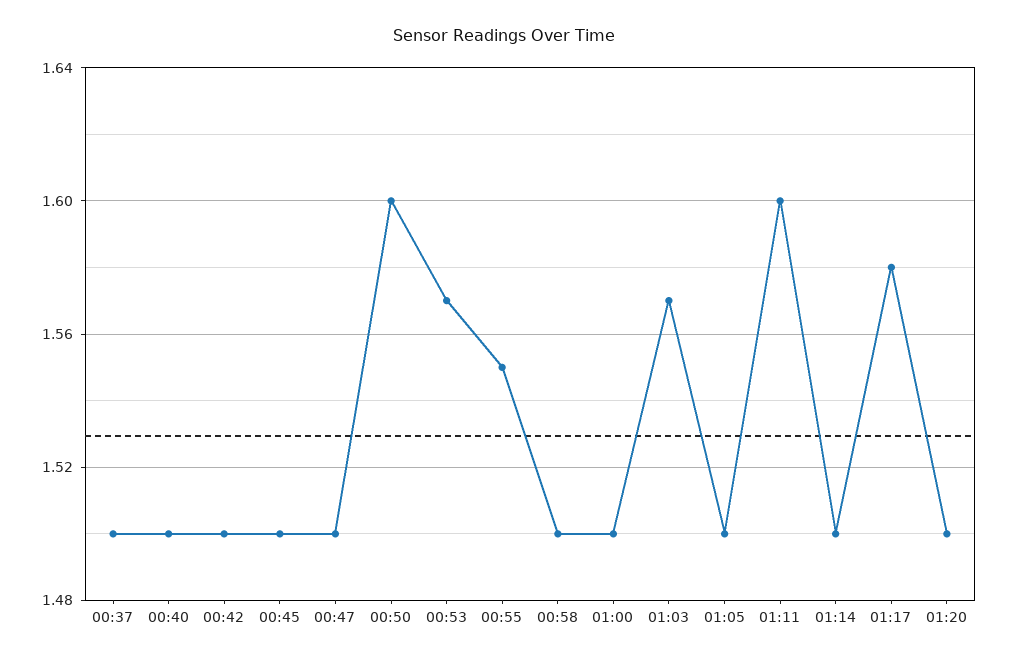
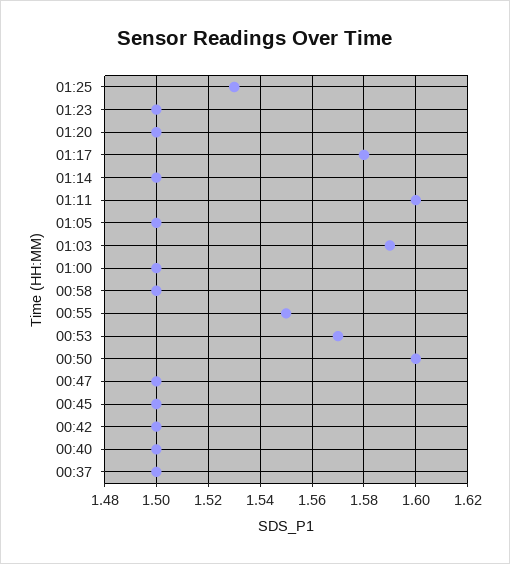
01:03: 1.57 -> 1.59
01:25: none -> 1.53
01:23: none -> 1.5

